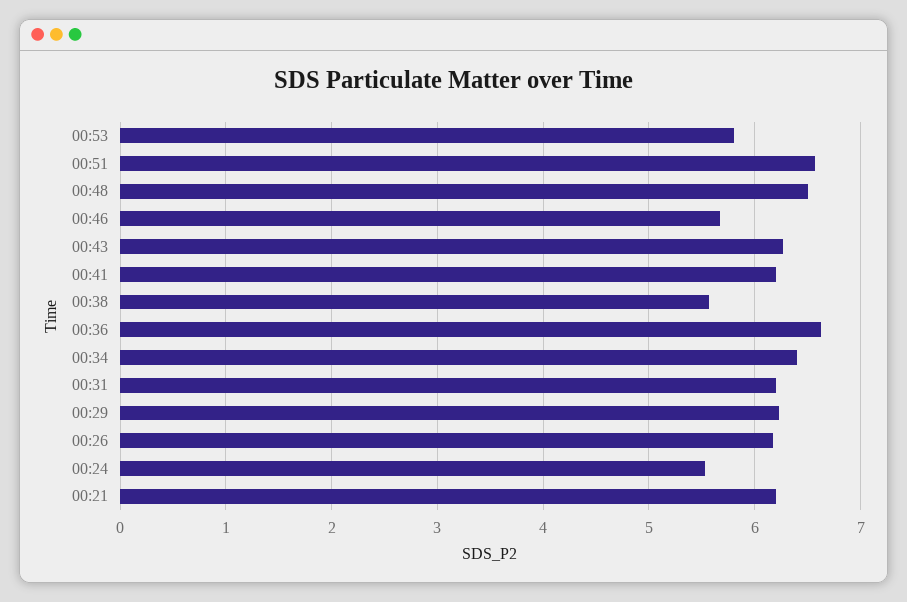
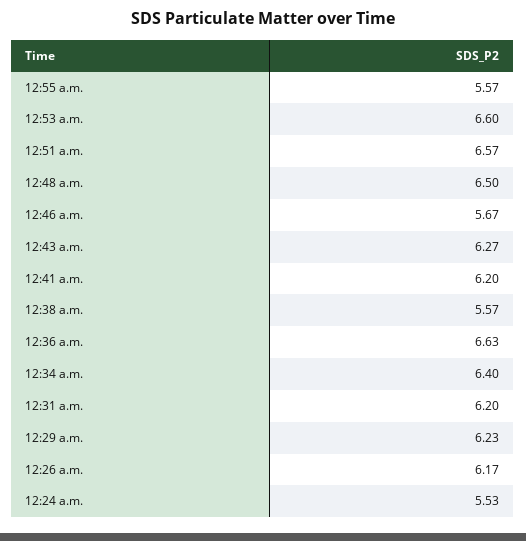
00:53: 5.8 -> 6.6
00:21: 6.2 -> none
12:55 a.m.: none -> 5.57

